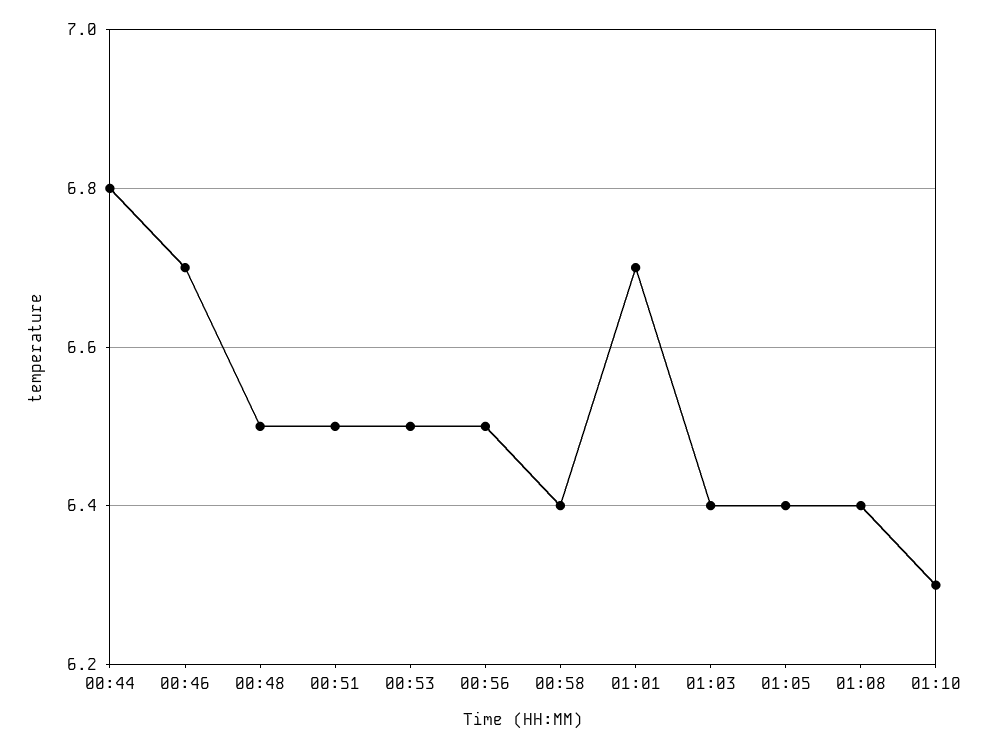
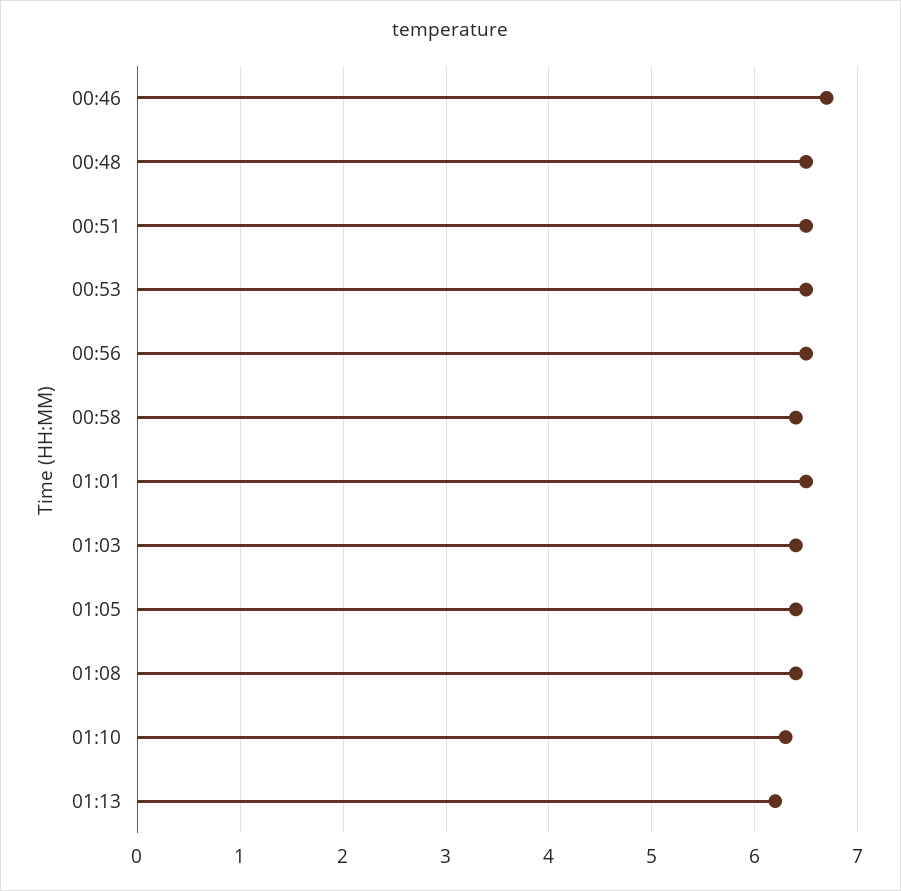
00:44: 6.8 -> none
01:01: 6.7 -> 6.5
01:13: none -> 6.2

